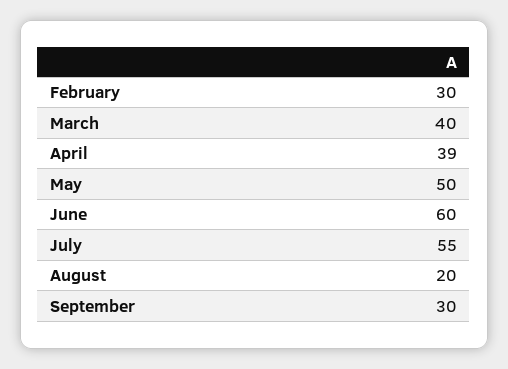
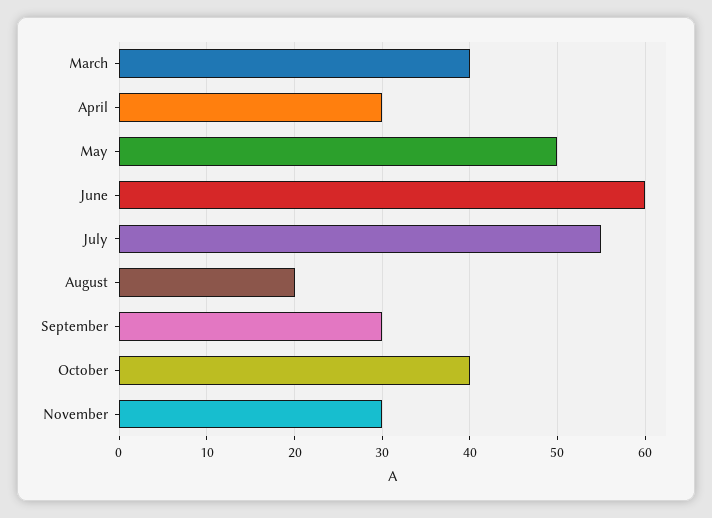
February: 30 -> none
April: 39 -> 30
October: none -> 40
November: none -> 30

